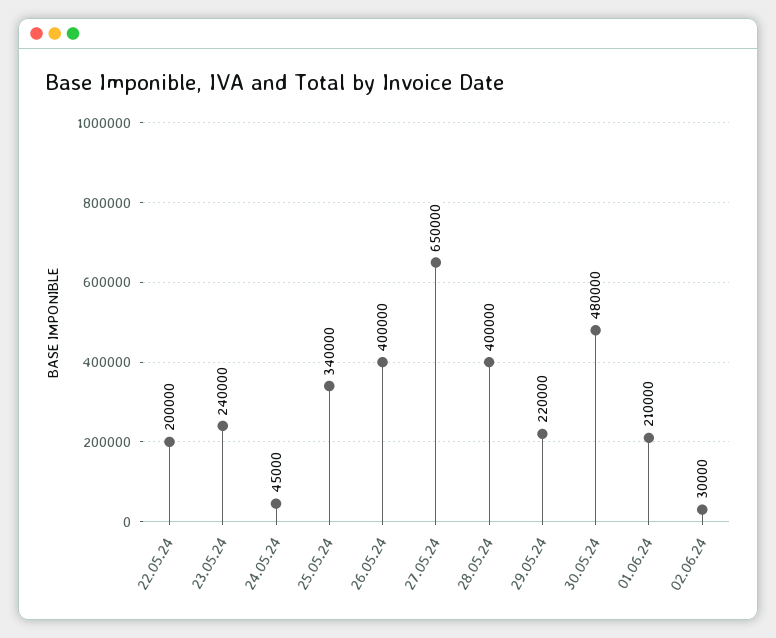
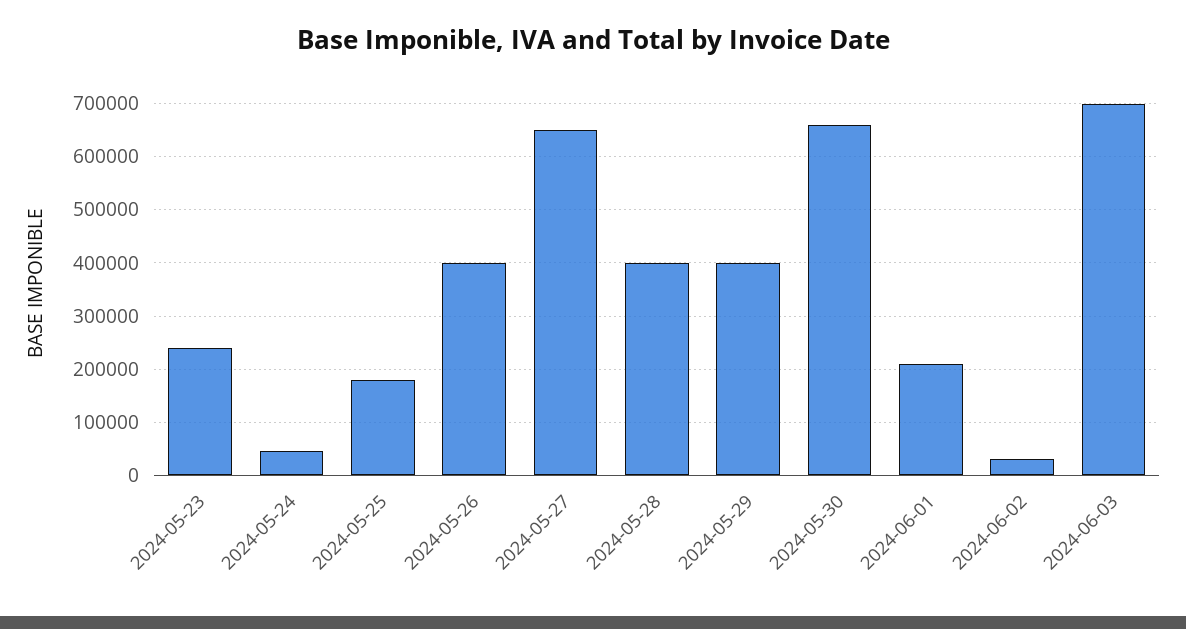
22.05.24: 200000 -> none
25.05.24: 340000 -> 180000
29.05.24: 220000 -> 400000
30.05.24: 480000 -> 660000
2024-06-03: none -> 700000

